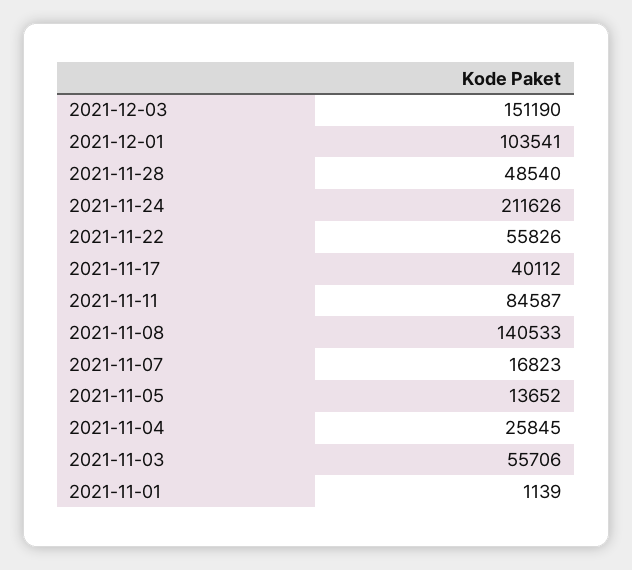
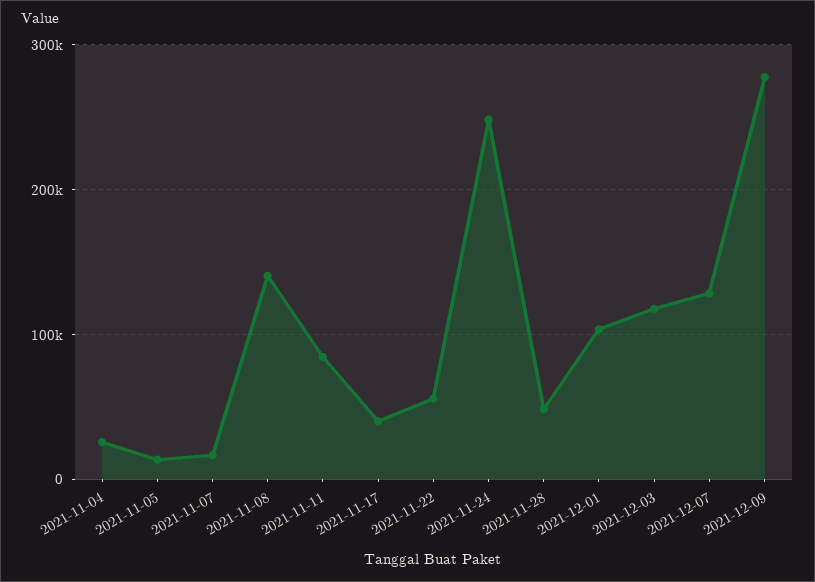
2021-12-03: 151190 -> 120000
2021-11-24: 211626 -> 250000
2021-11-03: 55706 -> none
2021-11-01: 1139 -> none
2021-12-07: none -> 130000
2021-12-09: none -> 280000

